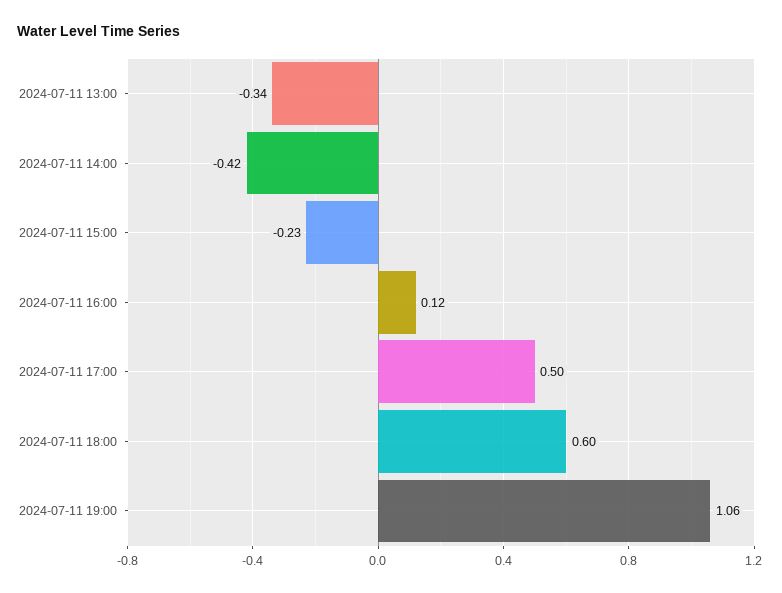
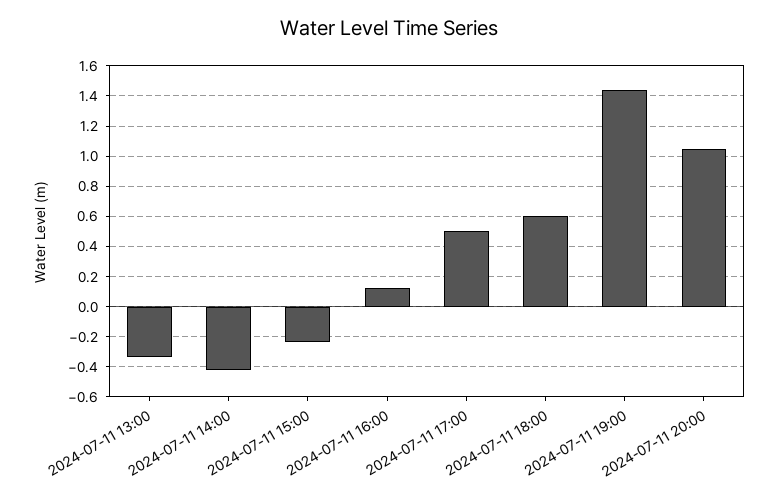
2024-07-11 19:00: 1.06 -> 1.45
2024-07-11 20:00: none -> 1.05

